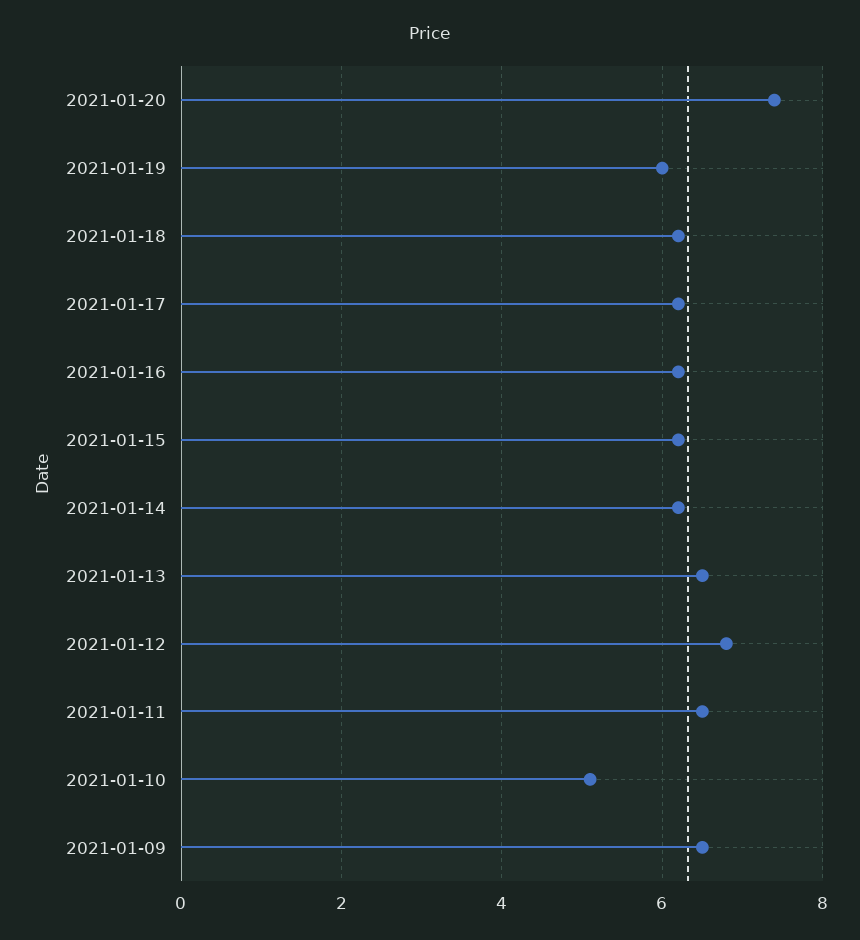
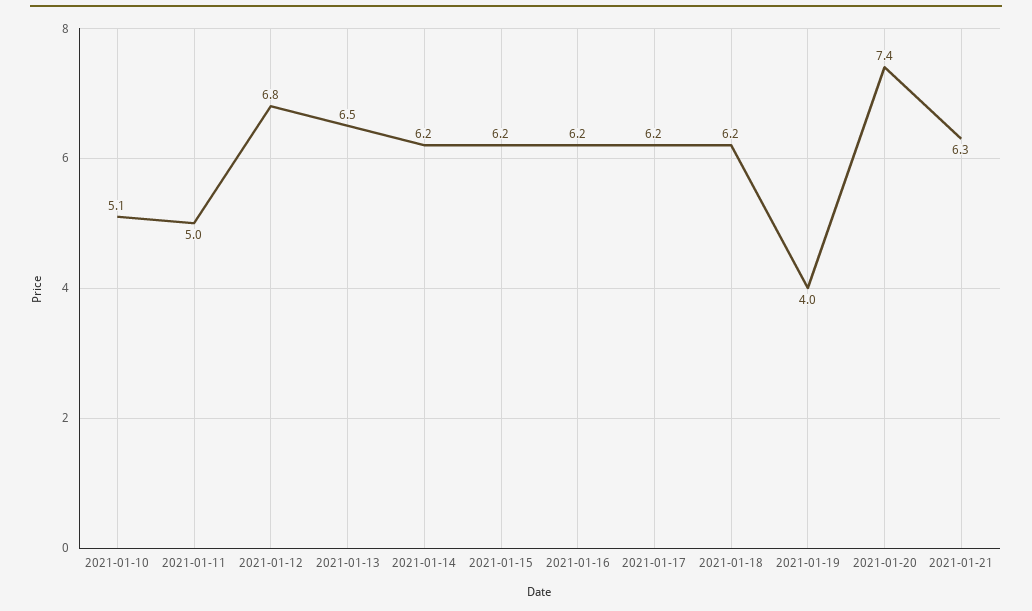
2021-01-19: 6 -> 4
2021-01-11: 6.5 -> 5
2021-01-09: 6.5 -> none
2021-01-21: none -> 6.3

